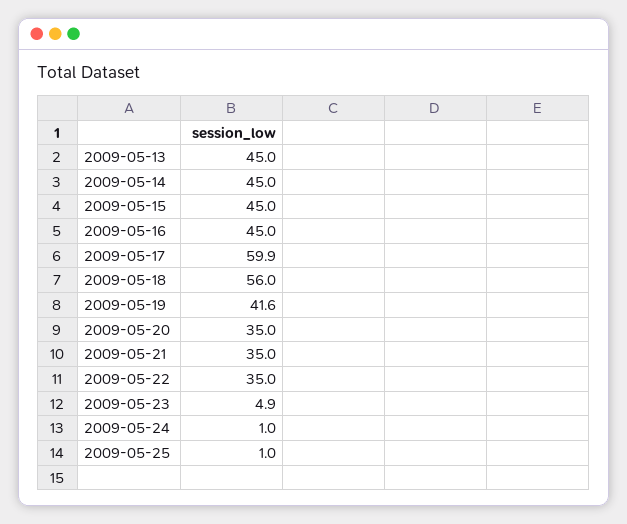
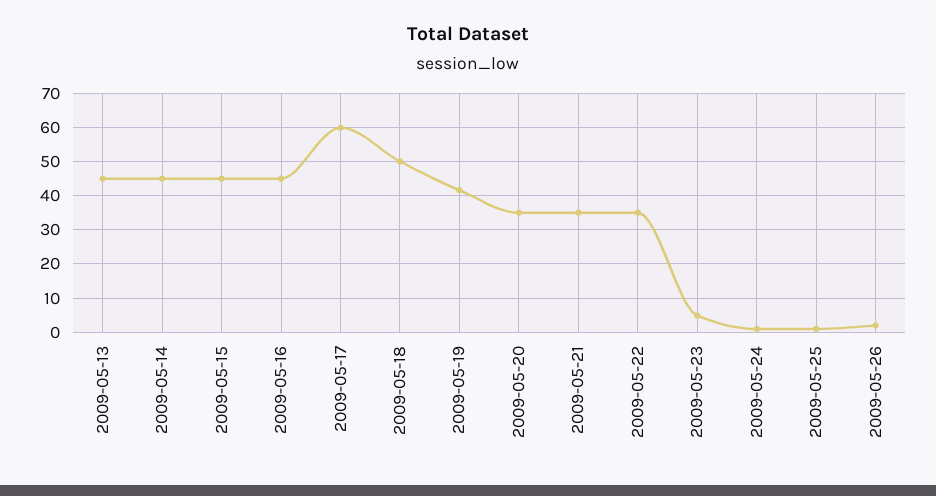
2009-05-18: 56 -> 50
2009-05-26: none -> 2

